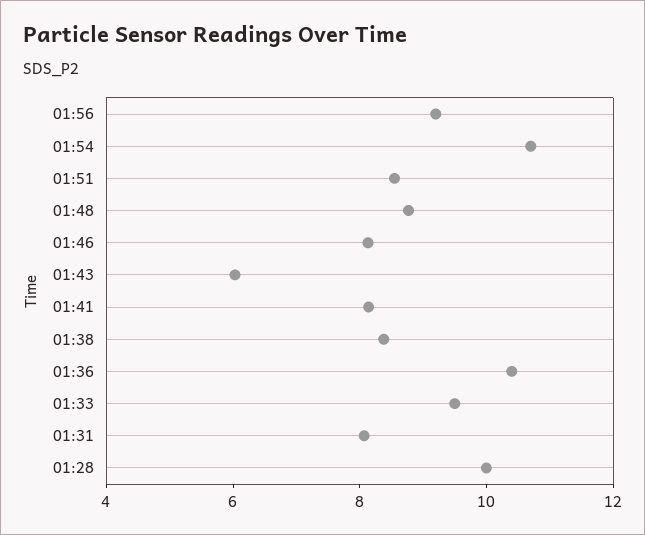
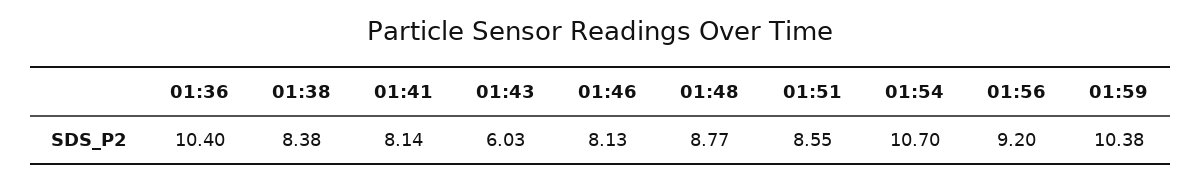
01:33: 9.5 -> none
01:31: 8 -> none
01:28: 10 -> none
01:59: none -> 10.38

